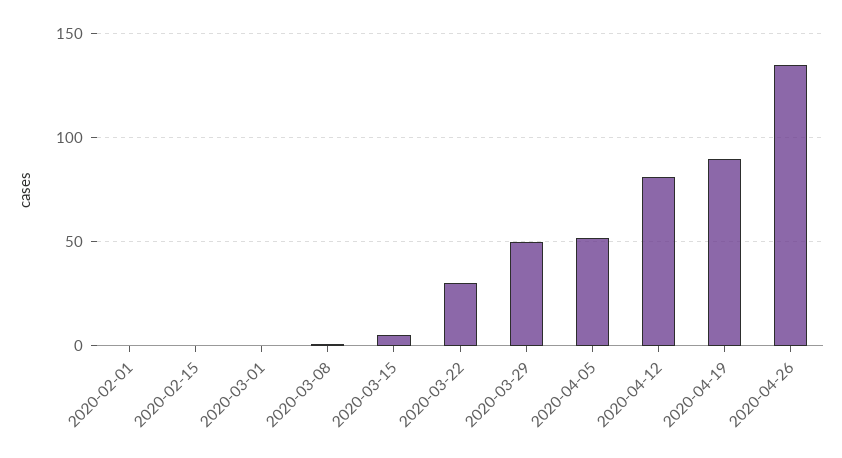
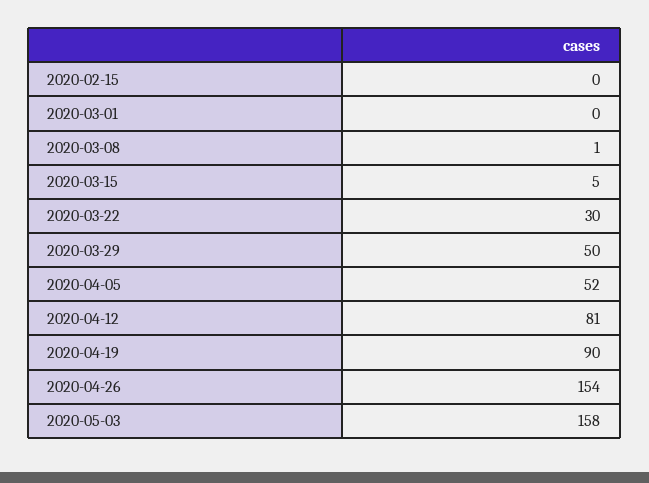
2020-02-01: 0 -> none
2020-04-26: 135 -> 154
2020-05-03: none -> 158

